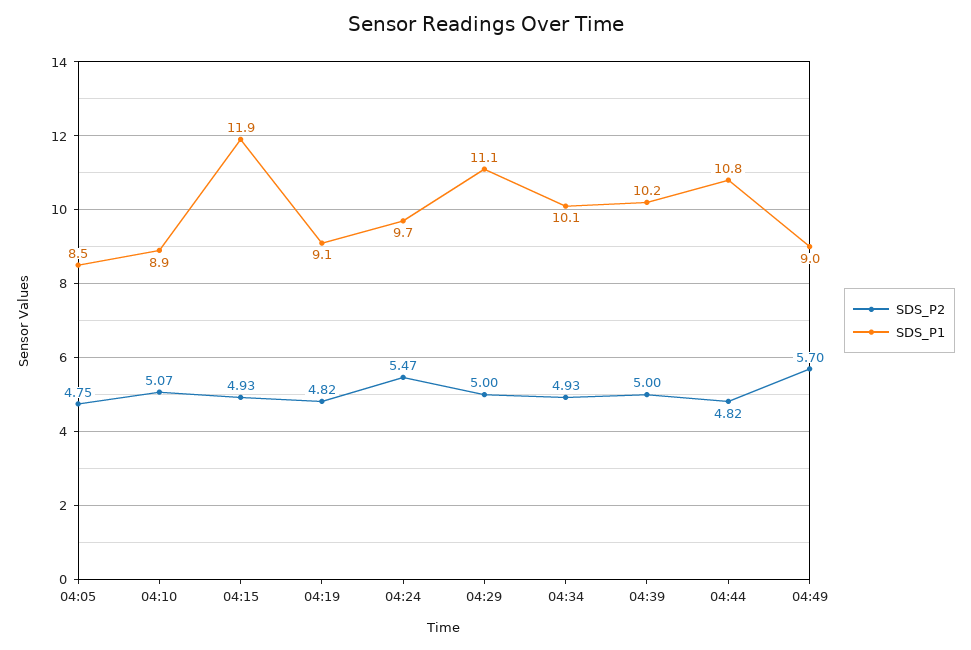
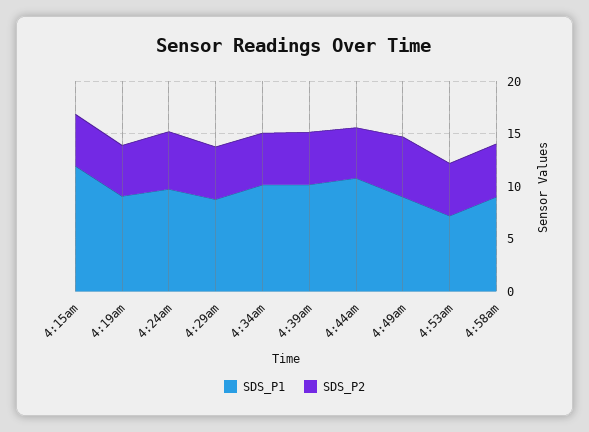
SDS_P2, 04:05: 4.75 -> none
SDS_P1, 04:05: 8.5 -> none
SDS_P2, 04:10: 5.07 -> none
SDS_P1, 04:10: 8.9 -> none
SDS_P1, 04:29: 11.1 -> 9
SDS_P1, 4:53am: none -> 7
SDS_P2, 4:53am: none -> 5
SDS_P1, 4:58am: none -> 9
SDS_P2, 4:58am: none -> 5

